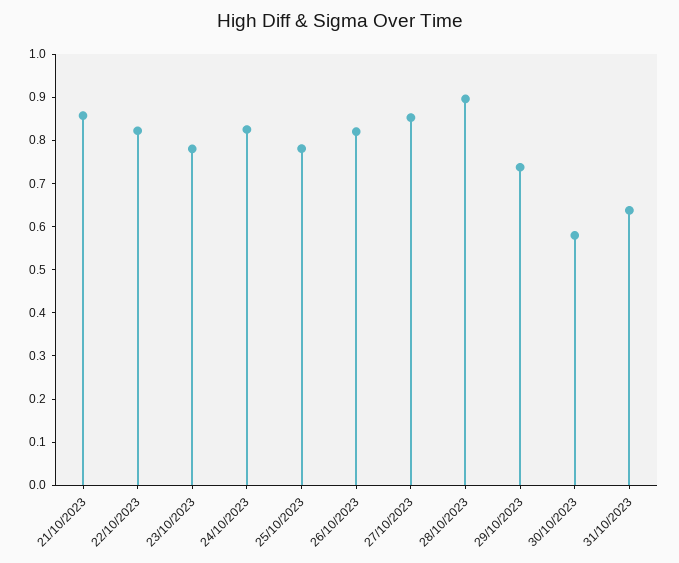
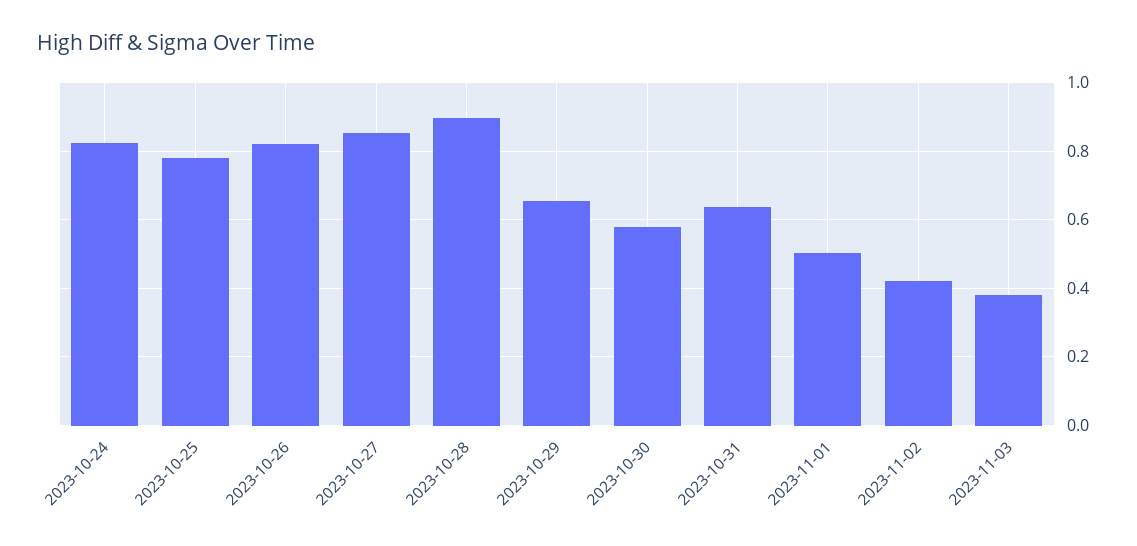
21/10/2023: 0.86 -> none
22/10/2023: 0.82 -> none
23/10/2023: 0.78 -> none
29/10/2023: 0.74 -> 0.66
2023-11-01: none -> 0.5
2023-11-02: none -> 0.42
2023-11-03: none -> 0.38

